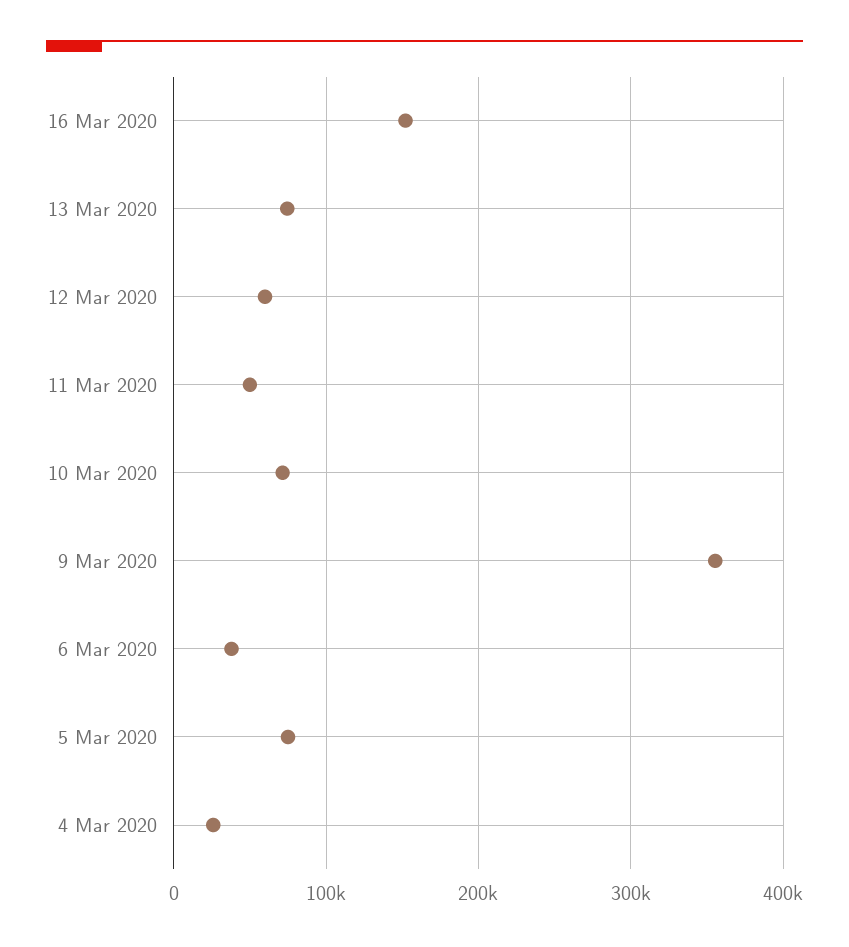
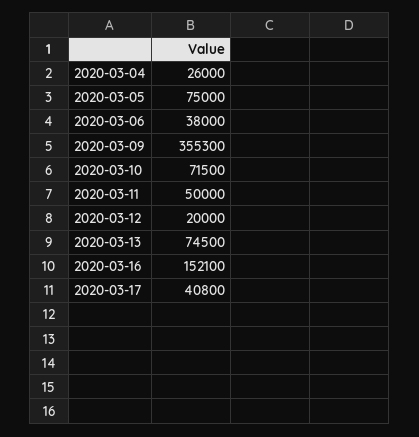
12 Mar 2020: 60000 -> 20000
2020-03-17: none -> 40800

